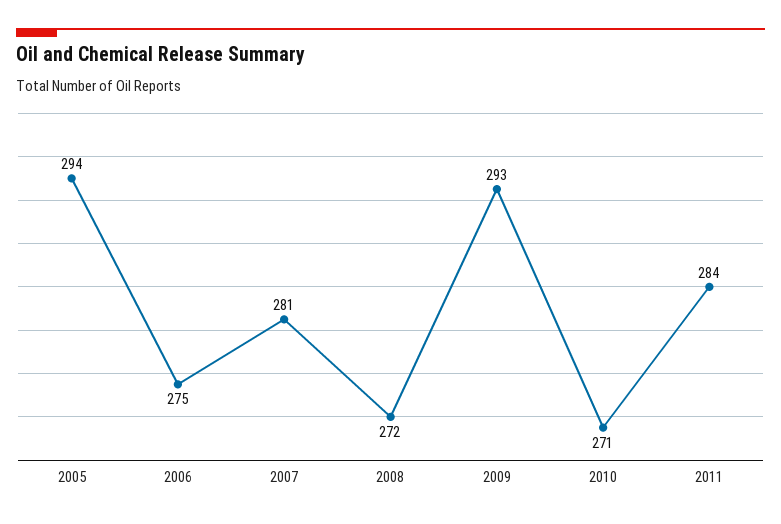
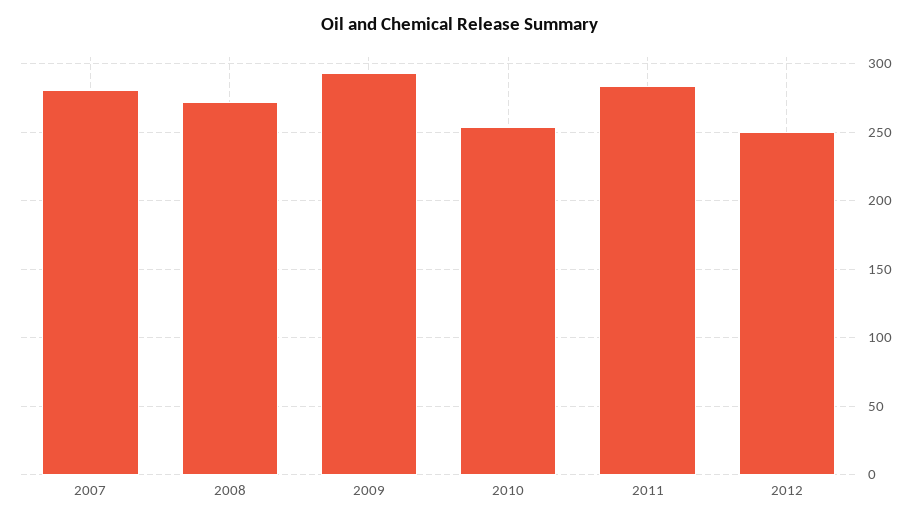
2005: 294 -> none
2006: 275 -> none
2010: 271 -> 255
2012: none -> 250

